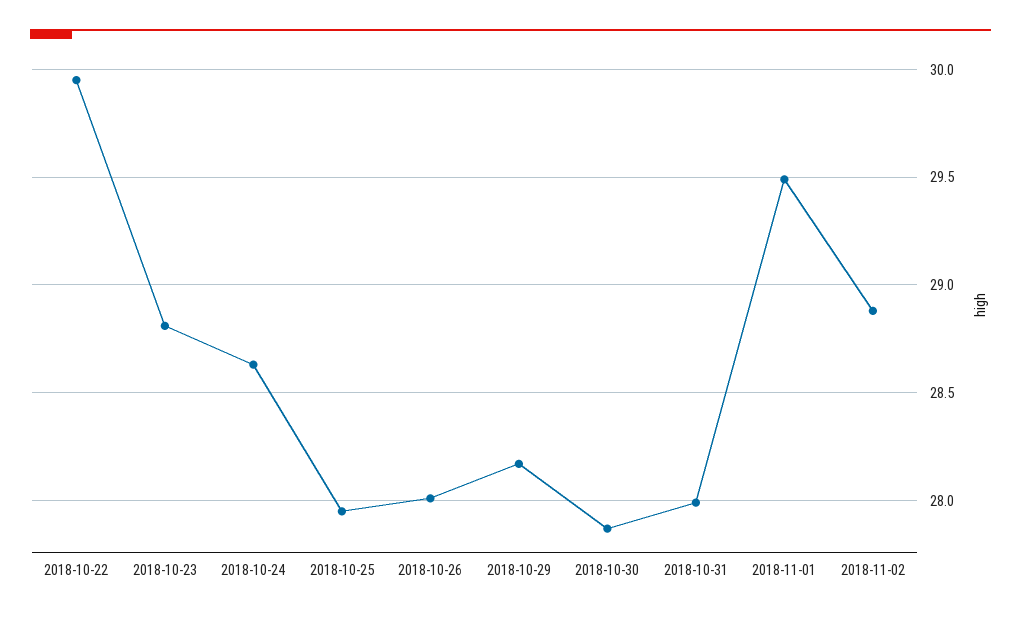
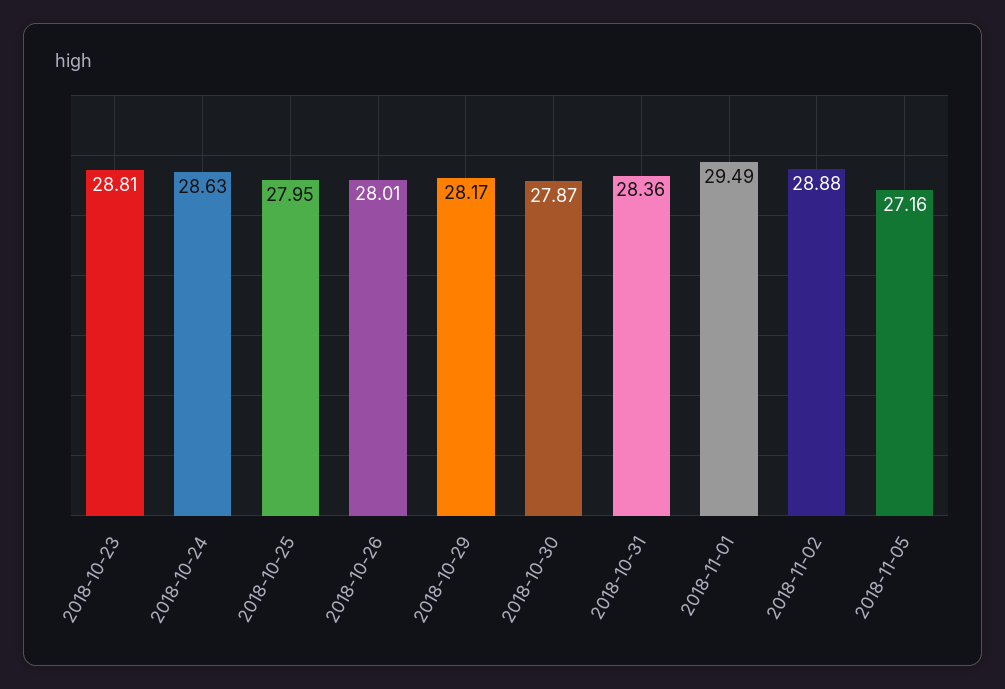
2018-10-22: 29.95 -> none
2018-10-31: 28 -> 28.36
2018-11-05: none -> 27.16

